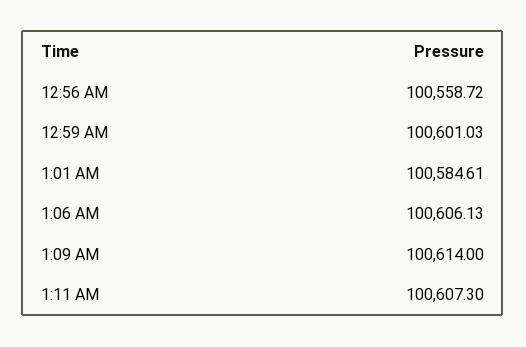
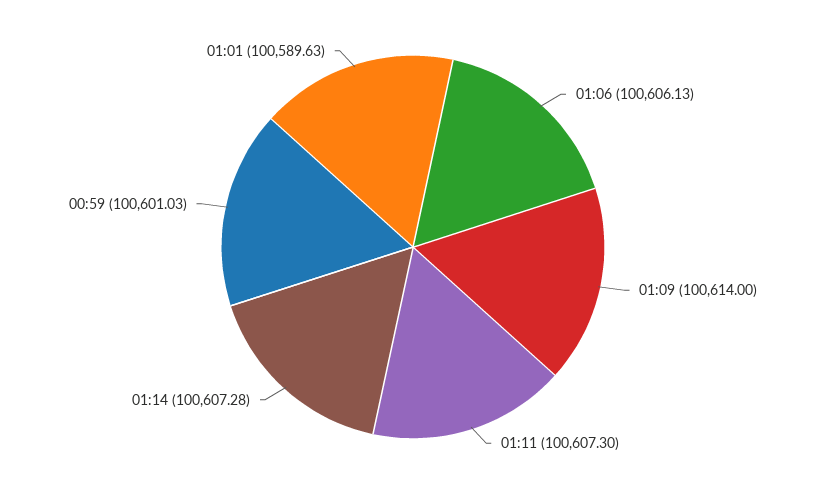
12:56 AM: 100558.72 -> none
1:01 AM: 100584.61 -> 100589.63
01:14: none -> 100607.28

